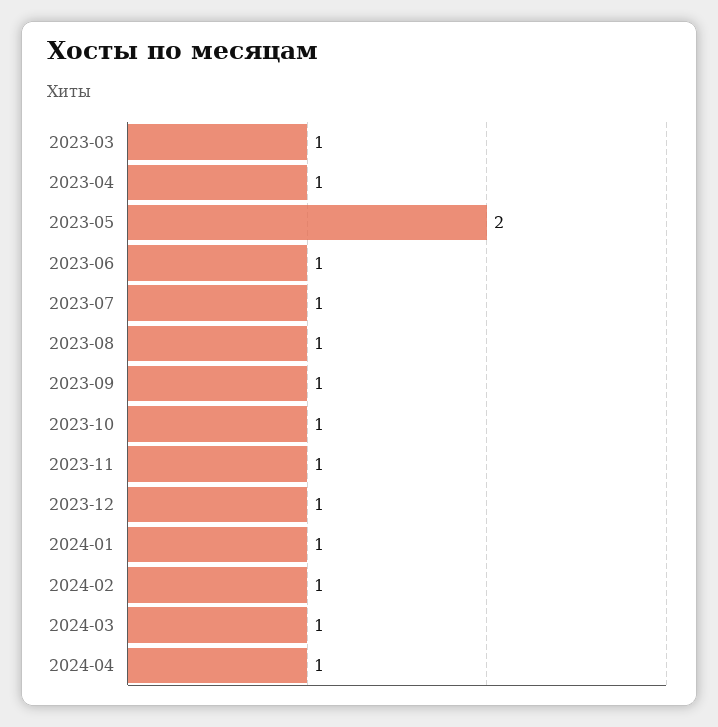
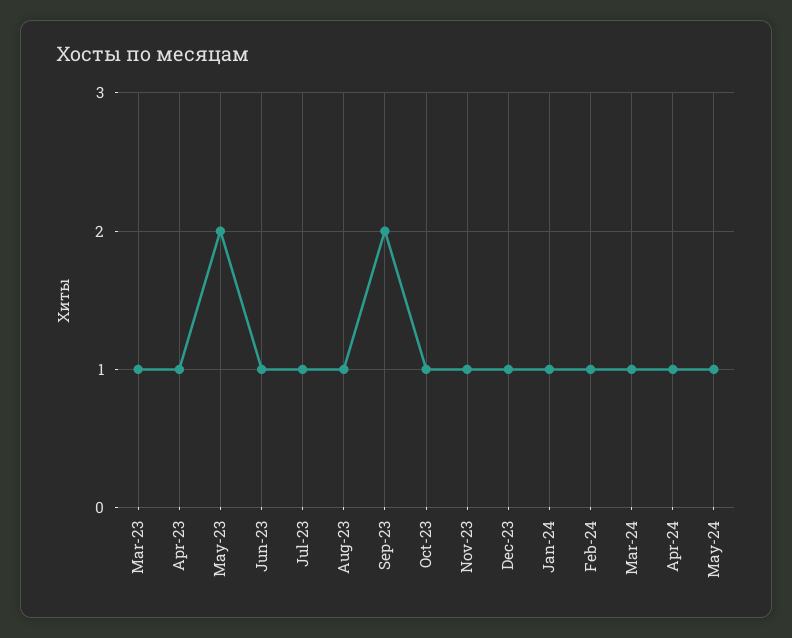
2023-09: 1 -> 2
May-24: none -> 1

